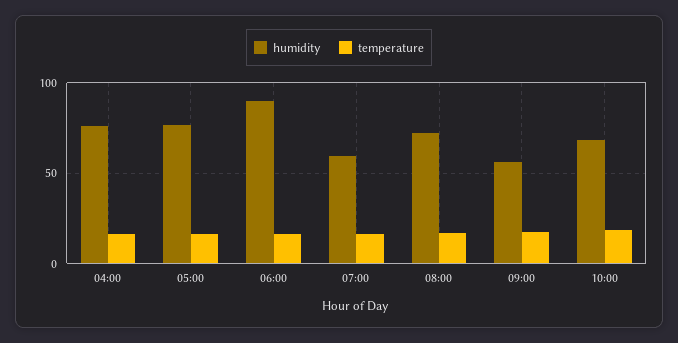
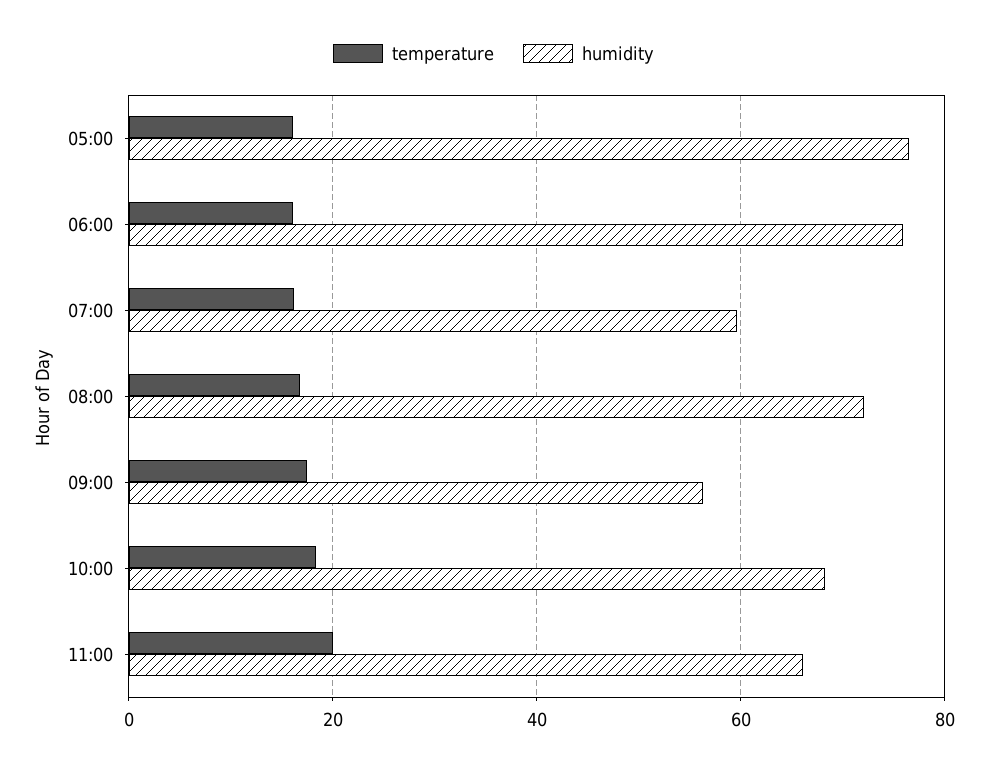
humidity, 04:00: 75 -> none
temperature, 04:00: 15 -> none
humidity, 06:00: 90 -> 76
temperature, 11:00: none -> 20
humidity, 11:00: none -> 66

